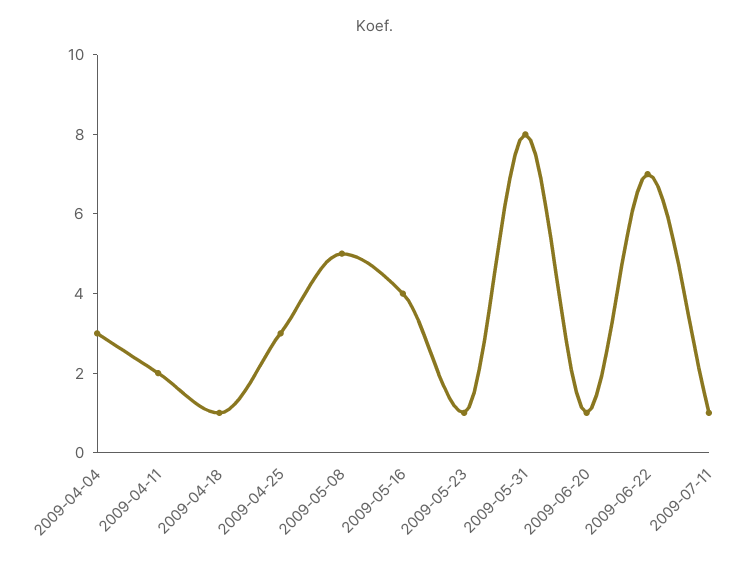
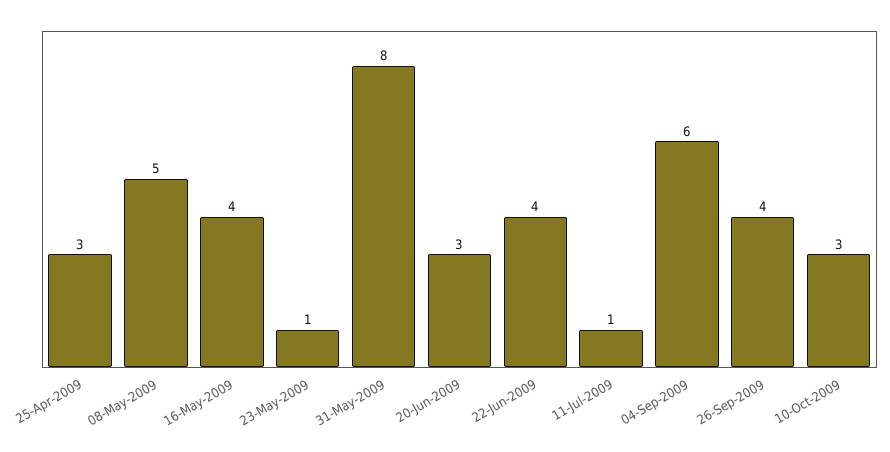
2009-04-04: 3 -> none
2009-04-11: 2 -> none
2009-04-18: 1 -> none
2009-06-20: 1 -> 3
2009-06-22: 7 -> 4
04-Sep-2009: none -> 6
26-Sep-2009: none -> 4
10-Oct-2009: none -> 3

